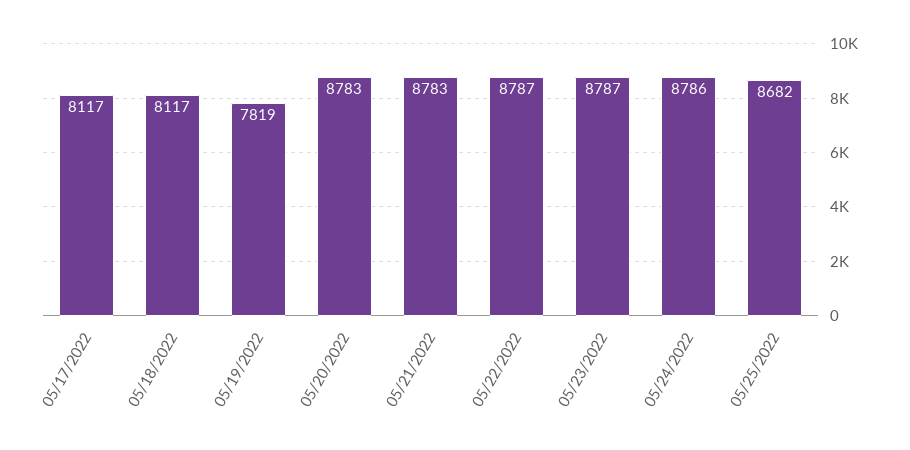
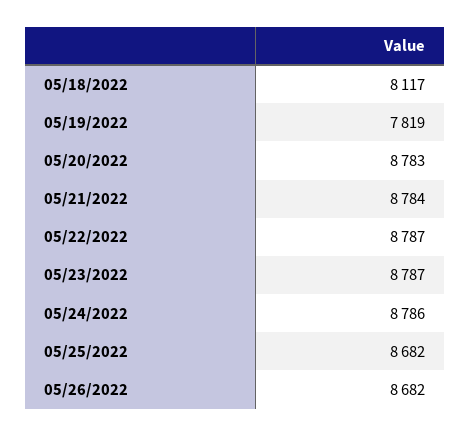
05/17/2022: 8117 -> none
05/21/2022: 8783 -> 8784
05/26/2022: none -> 8682

